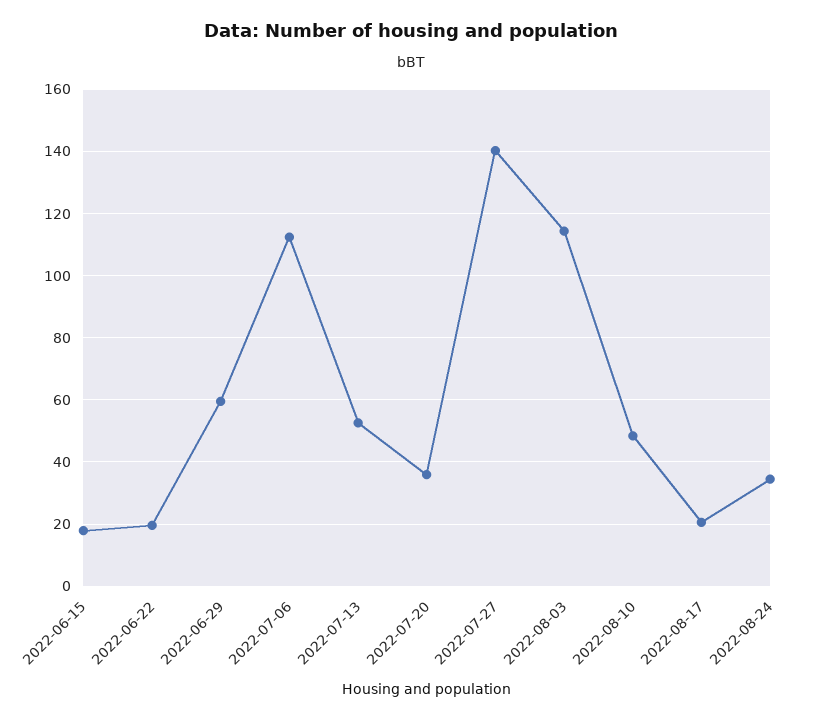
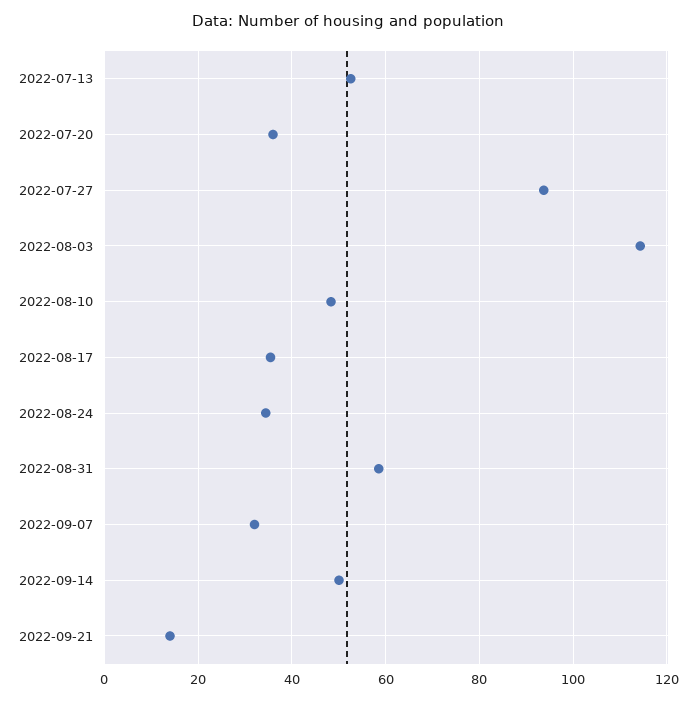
2022-06-15: 18 -> none
2022-06-22: 20 -> none
2022-06-29: 60 -> none
2022-07-06: 112 -> none
2022-07-27: 140 -> 94
2022-08-17: 20 -> 36
2022-08-31: none -> 58
2022-09-07: none -> 32
2022-09-14: none -> 50
2022-09-21: none -> 14

